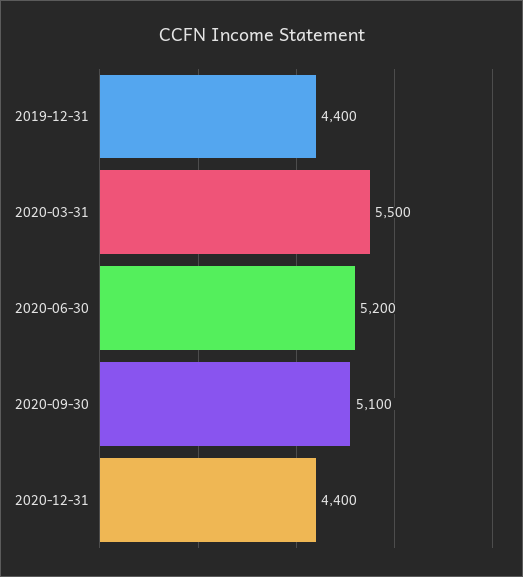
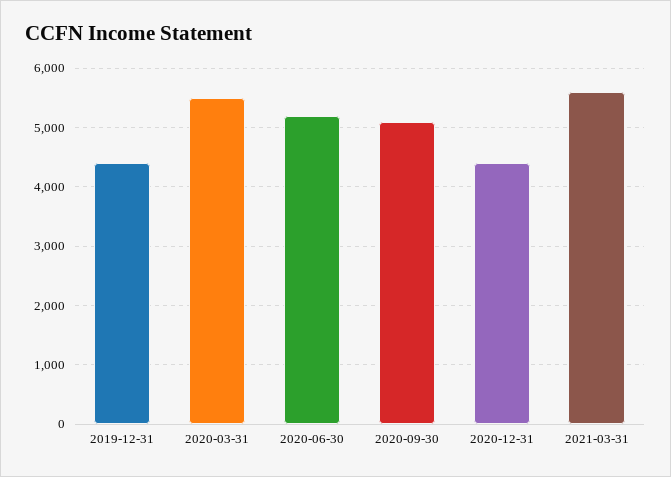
2021-03-31: none -> 5600

